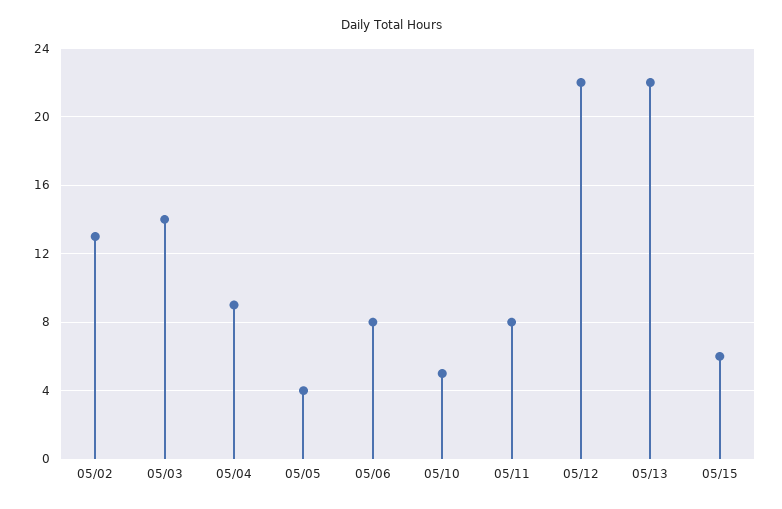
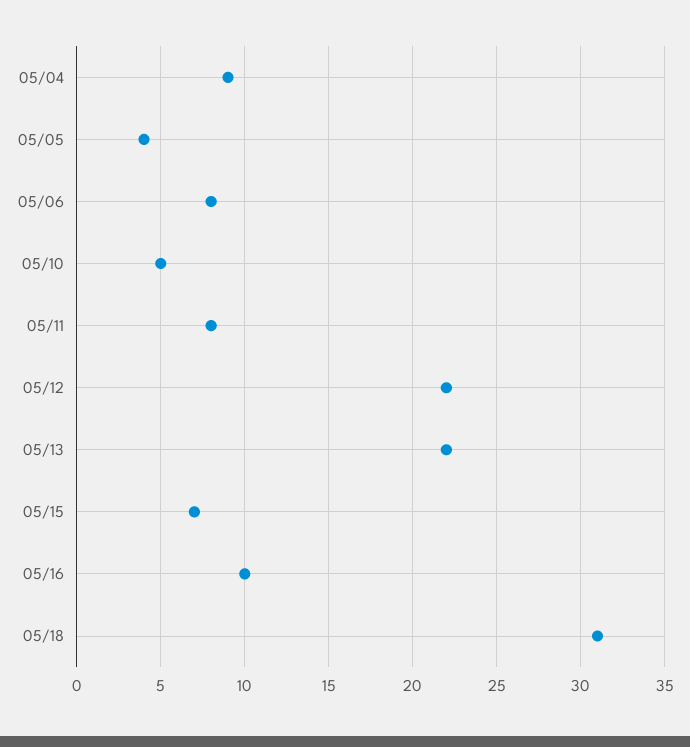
05/02: 13 -> none
05/03: 14 -> none
05/15: 6 -> 7
05/16: none -> 10
05/18: none -> 31

